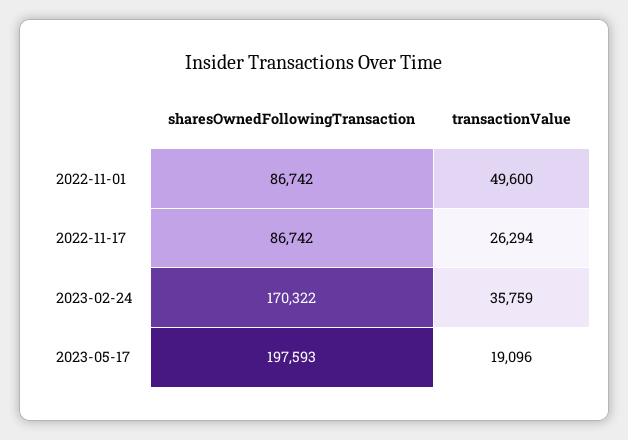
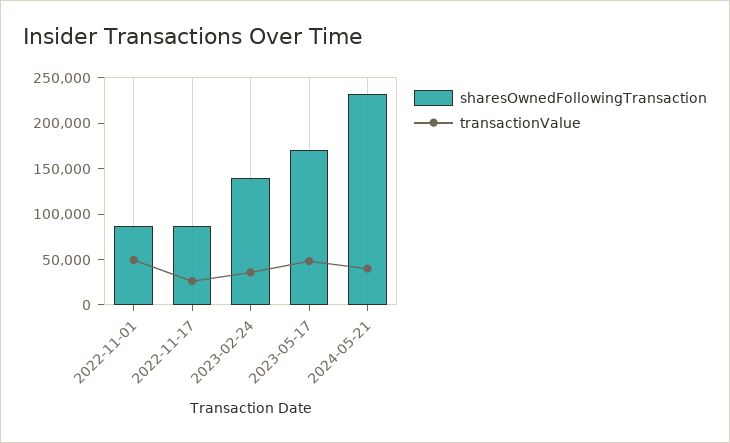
sharesOwnedFollowingTransaction, 2023-02-24: 170322 -> 140000
sharesOwnedFollowingTransaction, 2023-05-17: 197593 -> 170000
transactionValue, 2023-05-17: 19096 -> 50000
sharesOwnedFollowingTransaction, 2024-05-21: none -> 230000
transactionValue, 2024-05-21: none -> 40000

